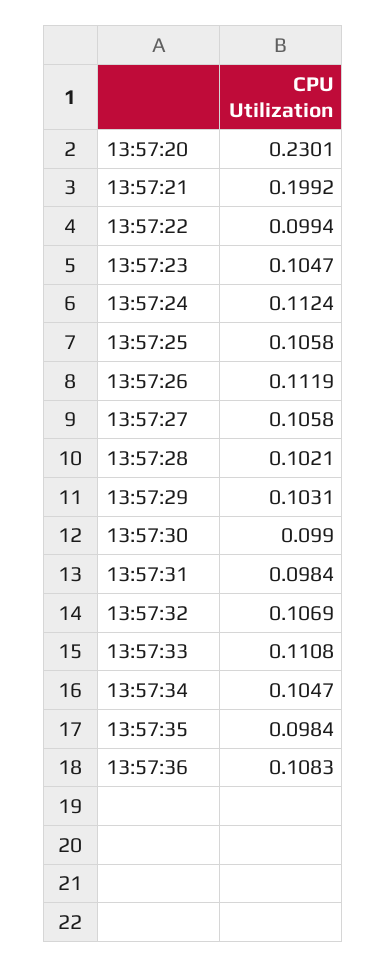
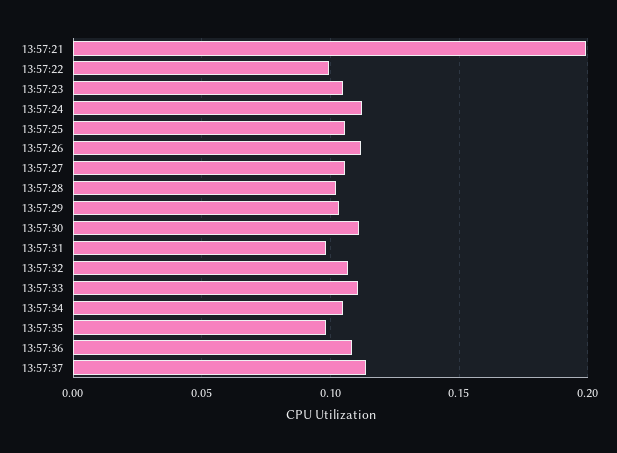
13:57:20: 0.2301 -> none
13:57:30: 0.099 -> 0.11
13:57:37: none -> 0.115

